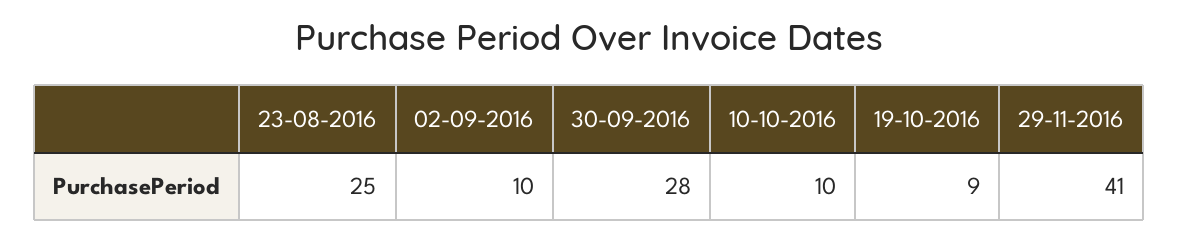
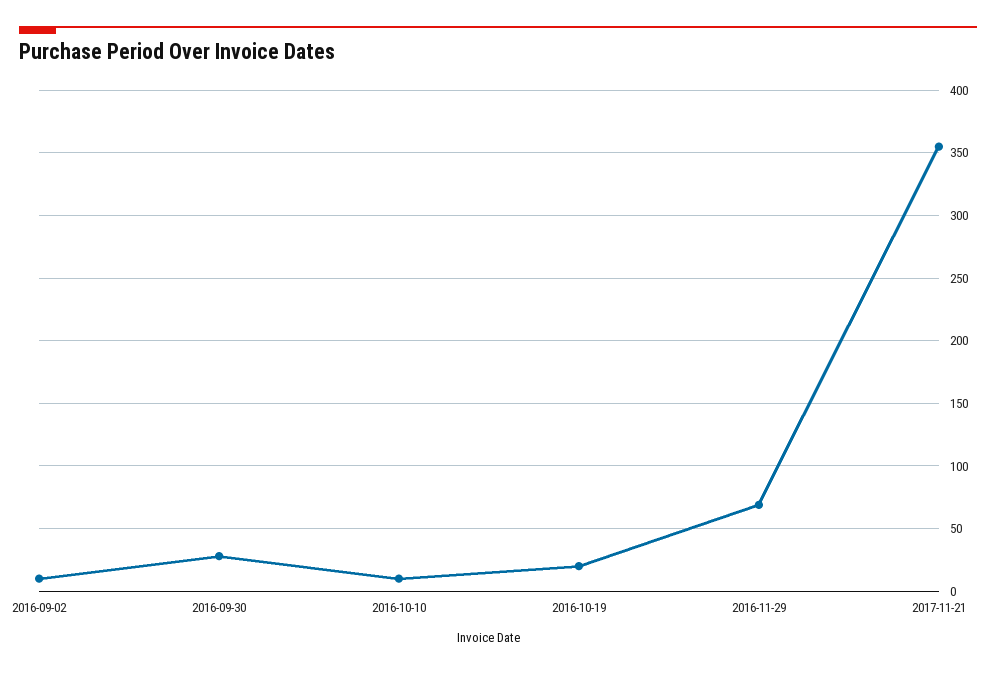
23-08-2016: 25 -> none
19-10-2016: 9 -> 20
29-11-2016: 41 -> 70
2017-11-21: none -> 355

